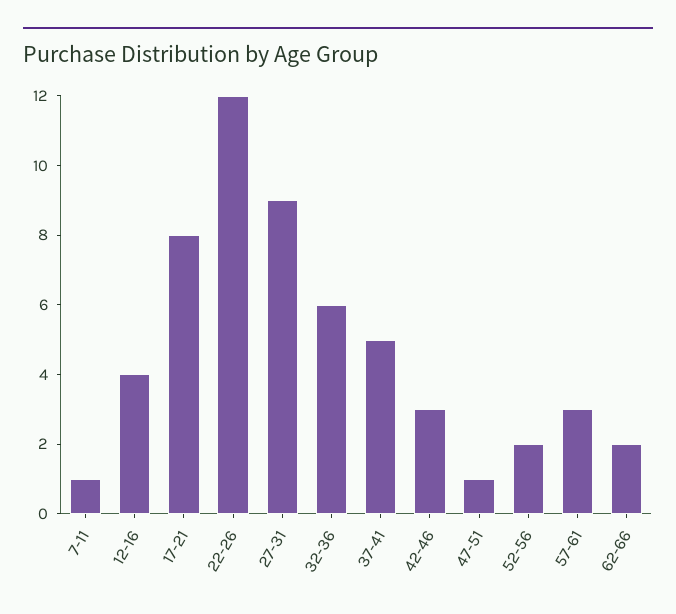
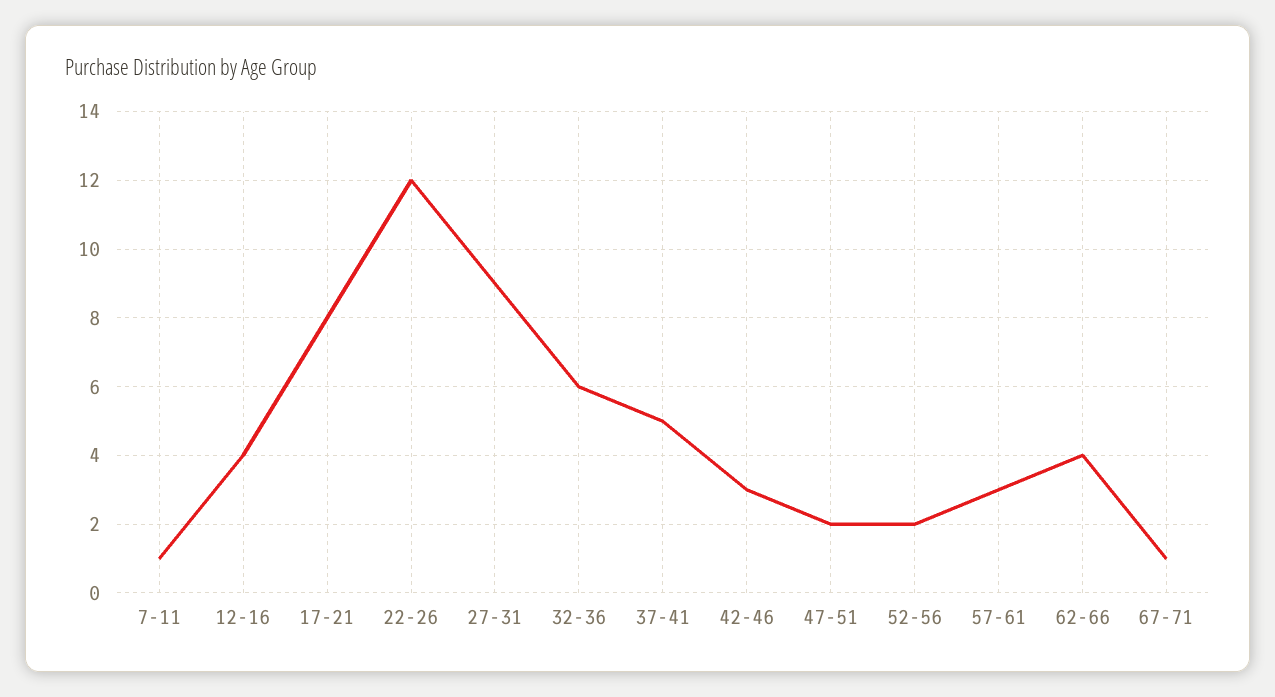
47-51: 1 -> 2
62-66: 2 -> 4
67-71: none -> 1

